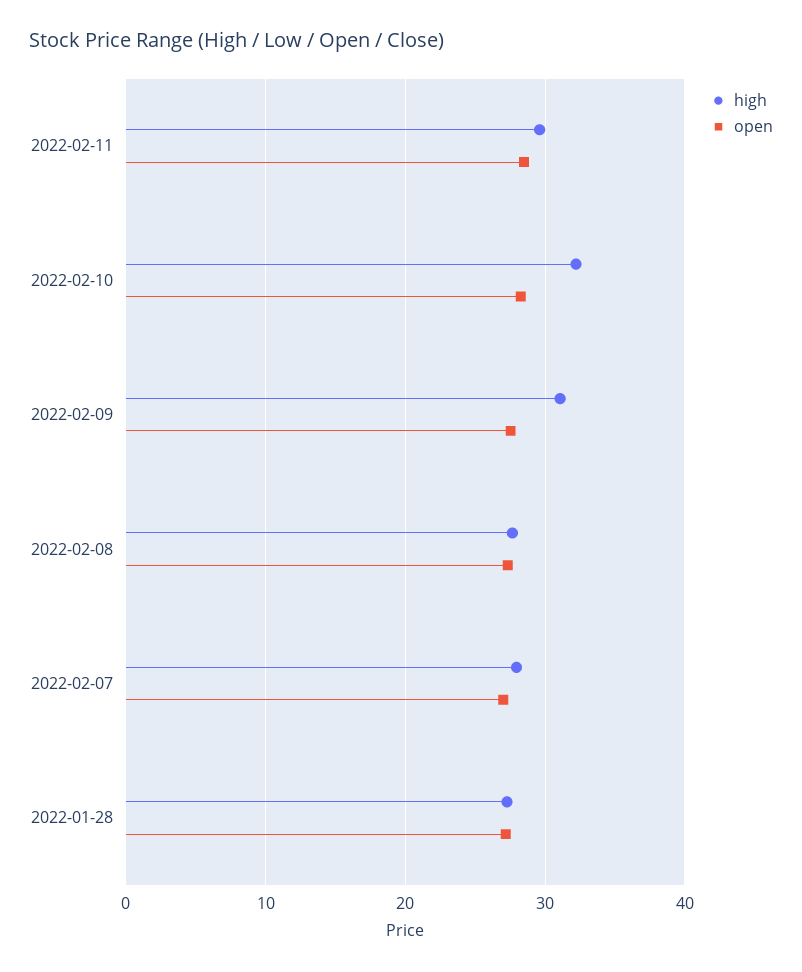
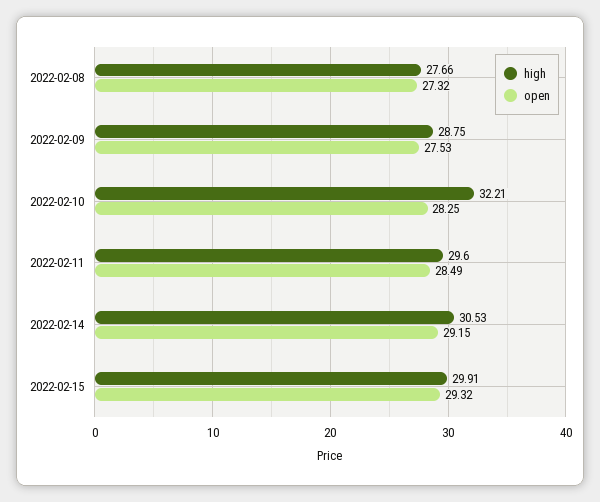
high, 2022-02-09: 31 -> 28.75
high, 2022-02-07: 28 -> none
open, 2022-02-07: 27 -> none
high, 2022-01-28: 27 -> none
open, 2022-01-28: 27 -> none
high, 2022-02-14: none -> 30.53
open, 2022-02-14: none -> 29.15
high, 2022-02-15: none -> 29.91
open, 2022-02-15: none -> 29.32

